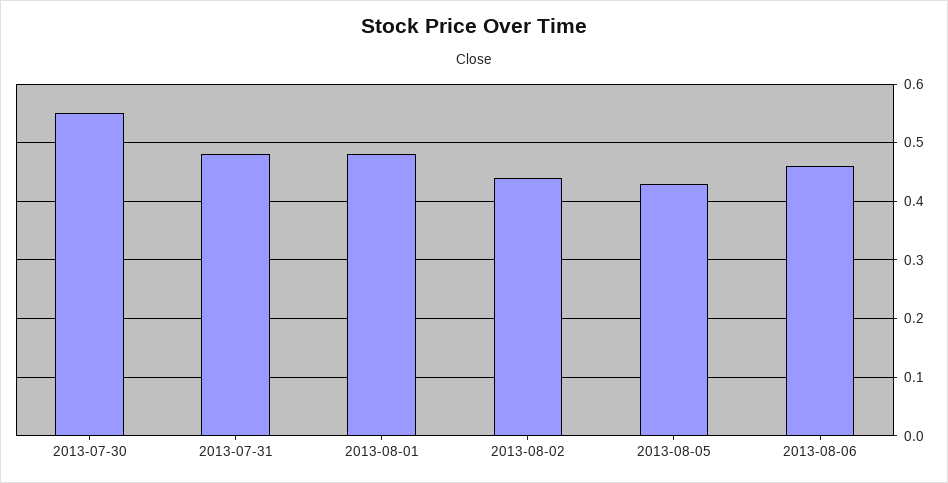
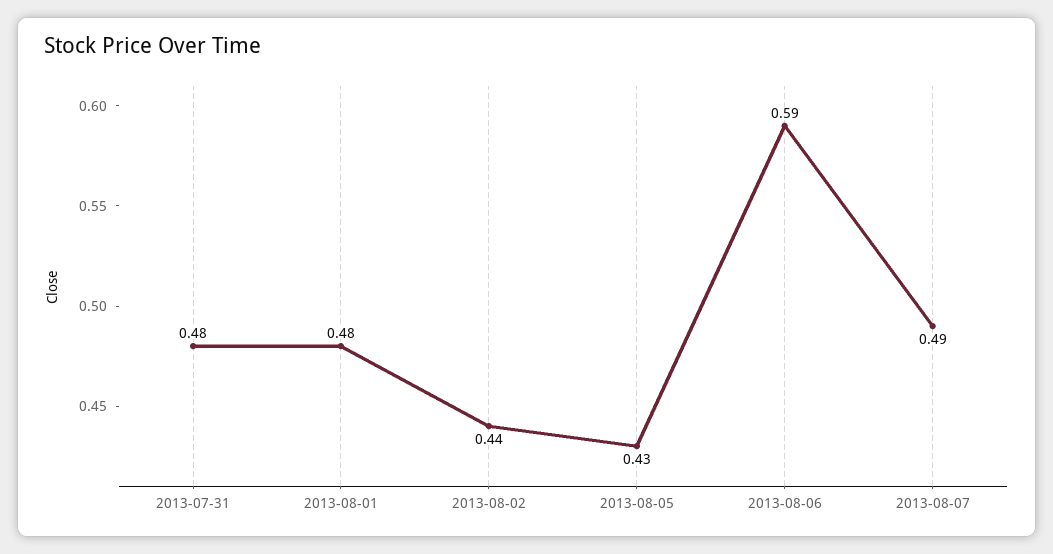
2013-07-30: 0.55 -> none
2013-08-06: 0.45 -> 0.59
2013-08-07: none -> 0.49

